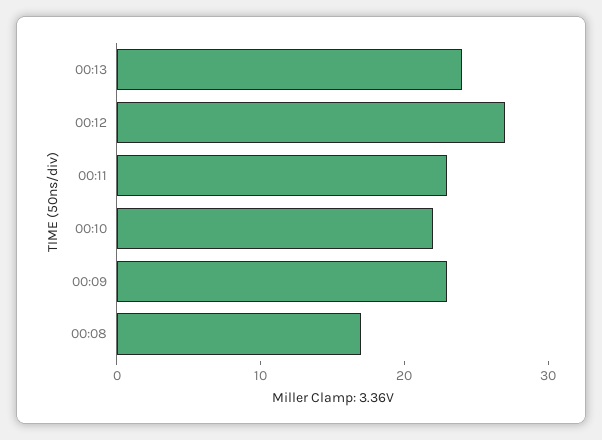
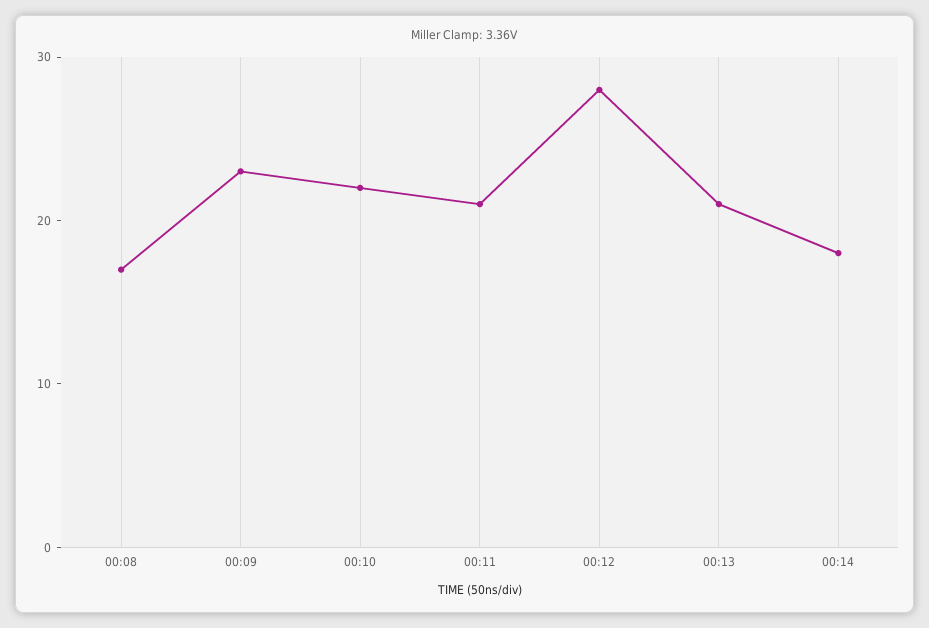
00:13: 24 -> 21
00:12: 27 -> 28
00:11: 23 -> 21
00:14: none -> 18

